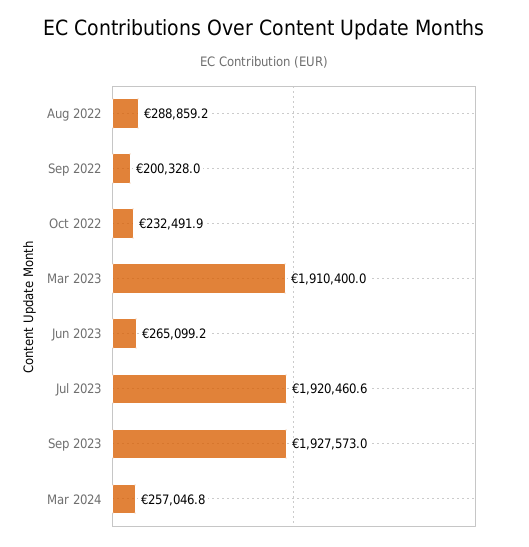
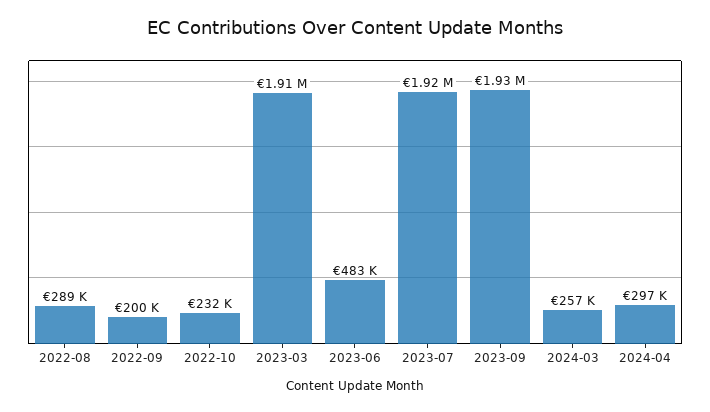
Jun 2023: 265099.2 -> 483000
2024-04: none -> 297000

